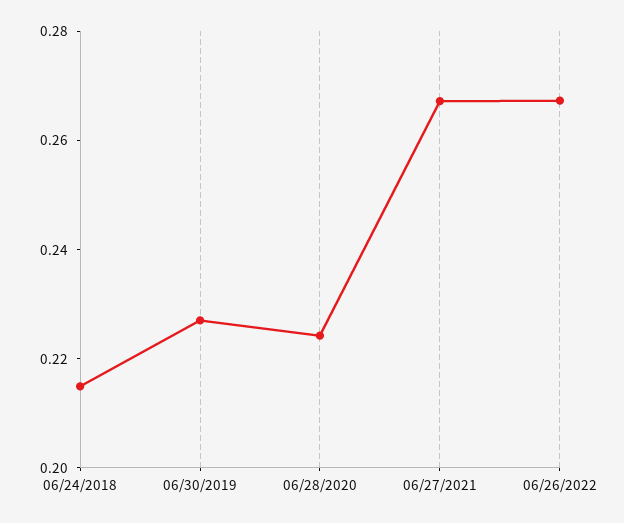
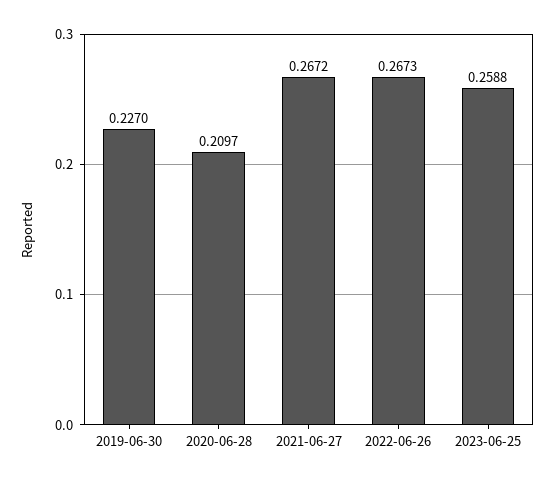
06/24/2018: 0.215 -> none
06/28/2020: 0.225 -> 0.2097
2023-06-25: none -> 0.2588

